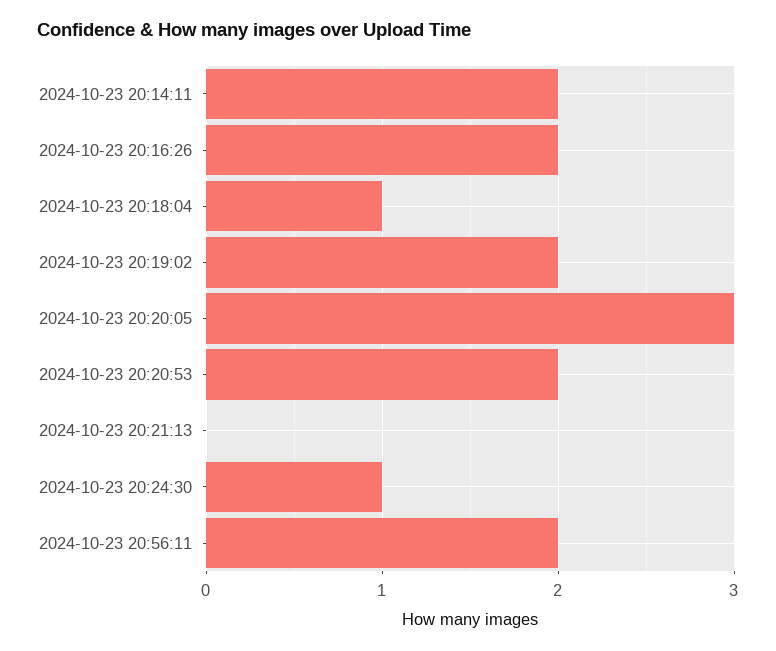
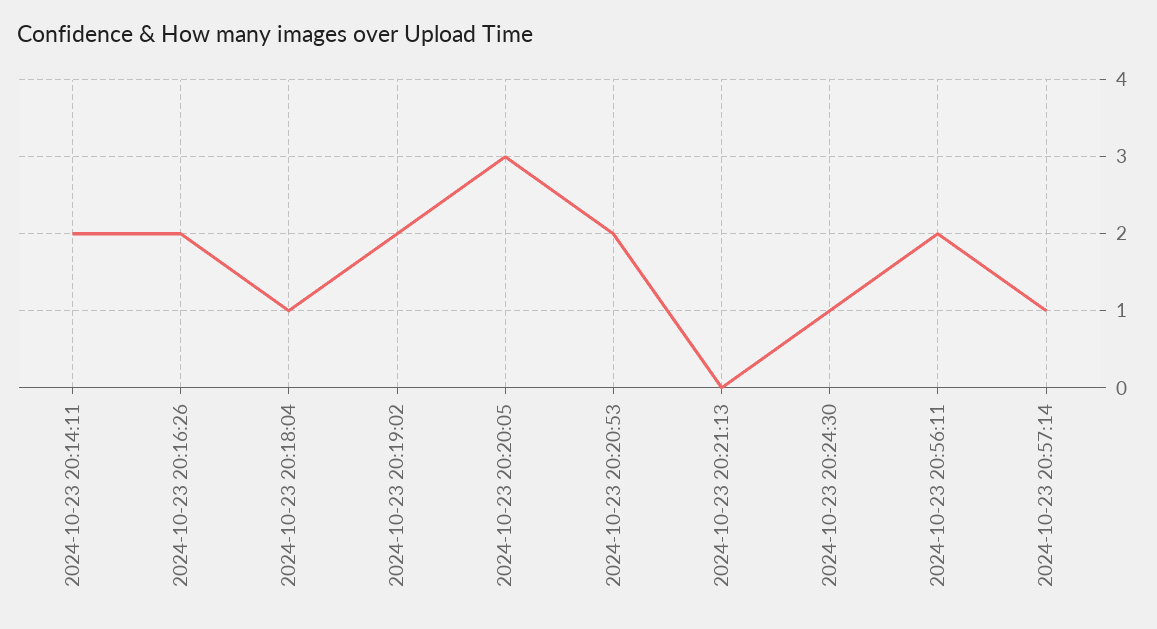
2024-10-23 20:57:14: none -> 1

